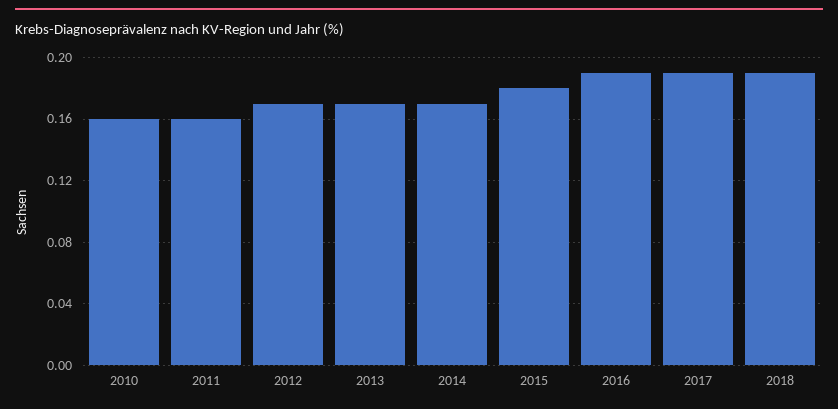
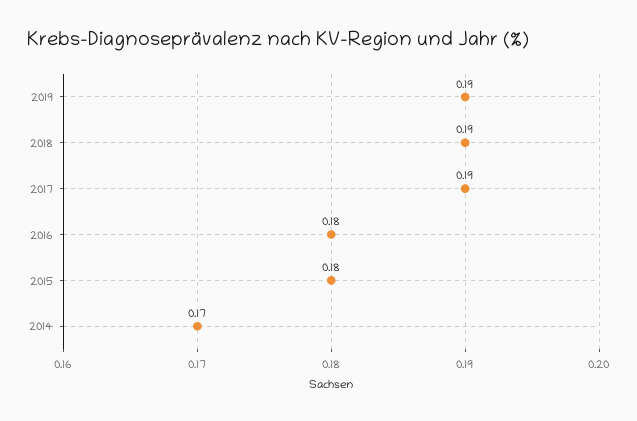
2010: 0.16 -> none
2011: 0.16 -> none
2012: 0.17 -> none
2013: 0.17 -> none
2016: 0.19 -> 0.18
2019: none -> 0.19

